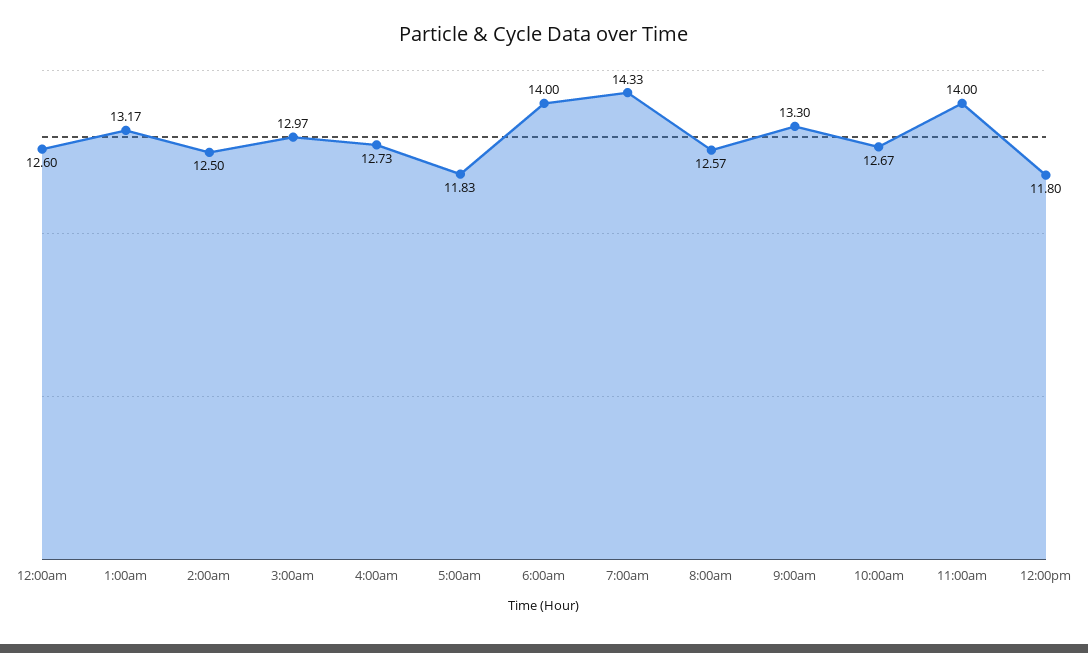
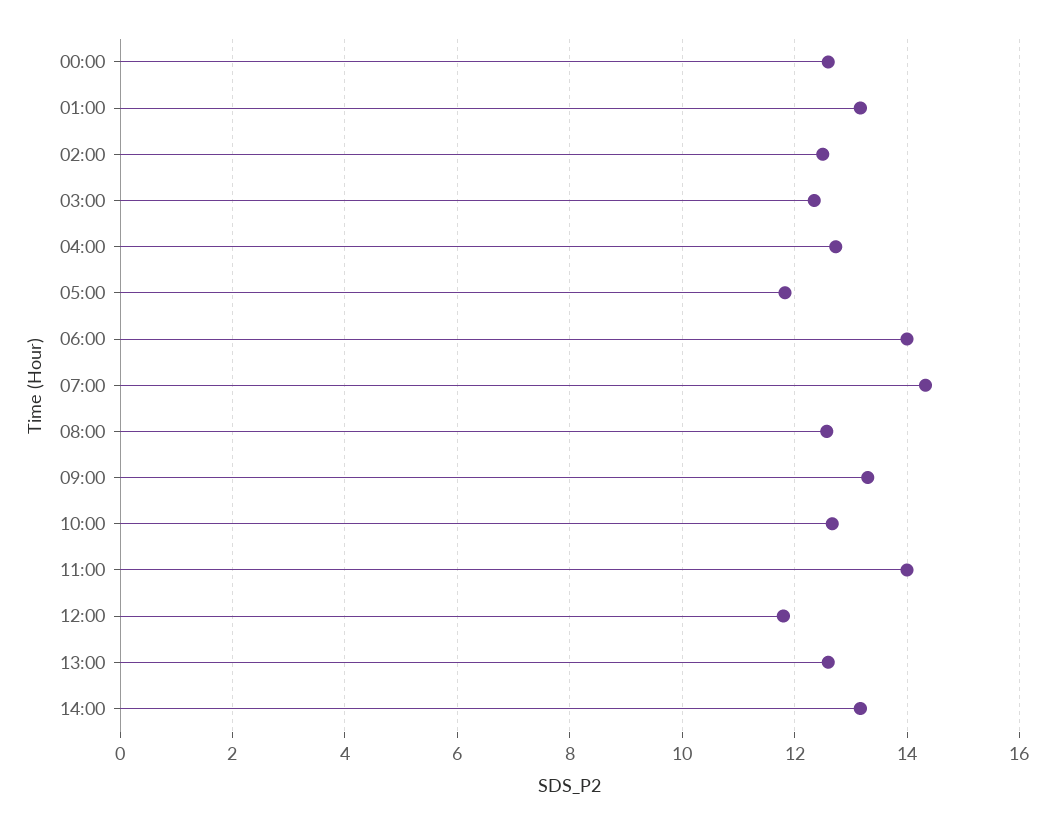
3:00am: 12.97 -> 12.4
13:00: none -> 12.6
14:00: none -> 13.2

